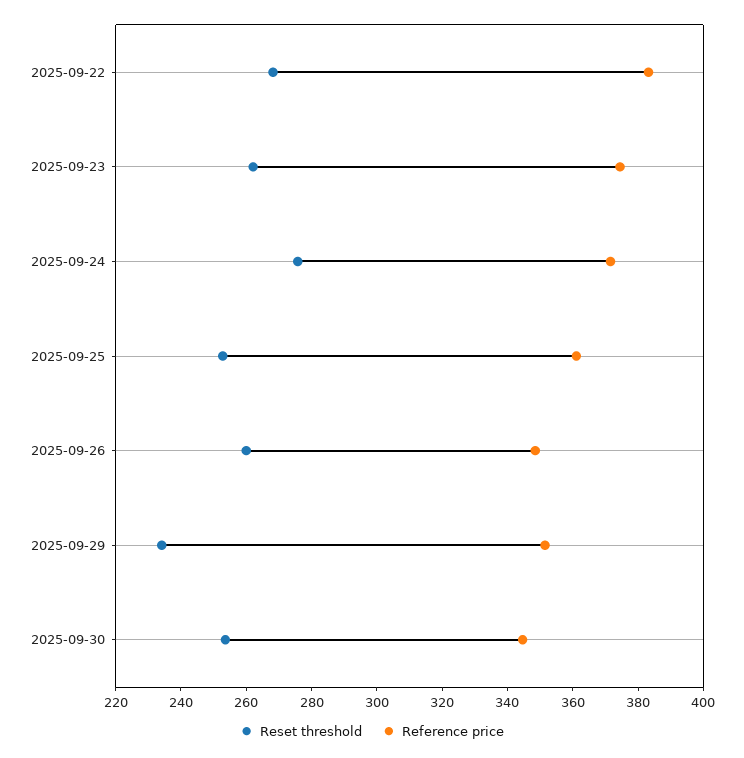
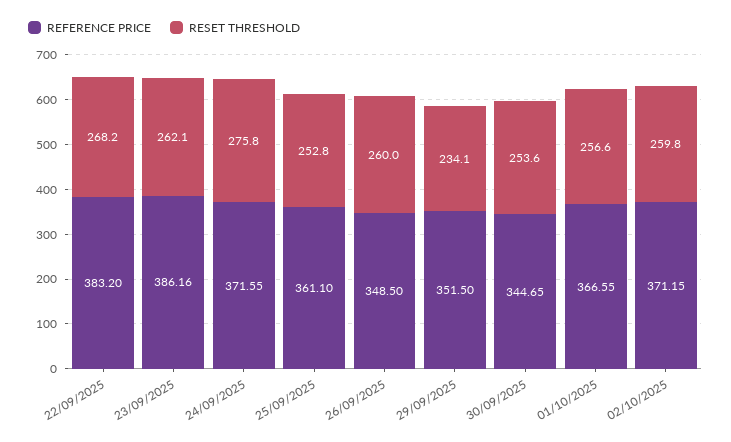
Reference price, 2025-09-23: 375 -> 386.16
Reference price, 01/10/2025: none -> 366.55
Reset threshold, 01/10/2025: none -> 256.6
Reference price, 02/10/2025: none -> 371.15
Reset threshold, 02/10/2025: none -> 259.8

